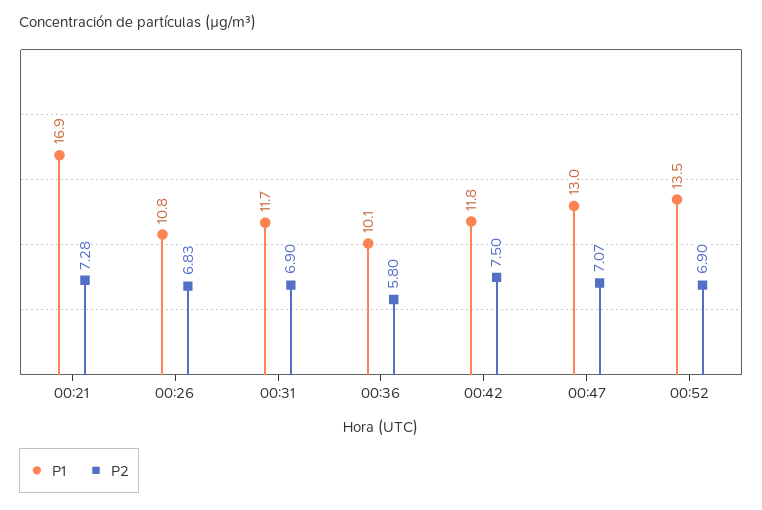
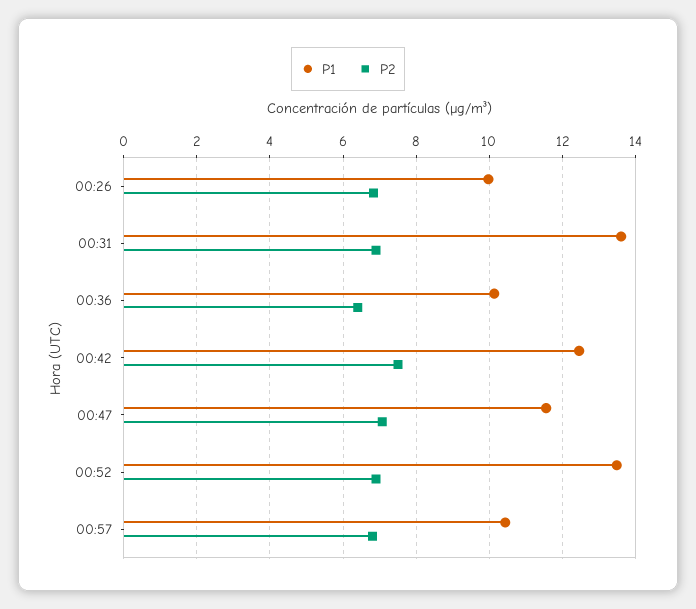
P1, 00:21: 16.9 -> none
P2, 00:21: 7.28 -> none
P1, 00:26: 10.8 -> 10
P1, 00:31: 11.7 -> 13.6
P2, 00:36: 5.8 -> 6.4
P1, 00:42: 11.8 -> 12.4
P1, 00:47: 13 -> 11.6
P1, 00:57: none -> 10.4
P2, 00:57: none -> 6.8

